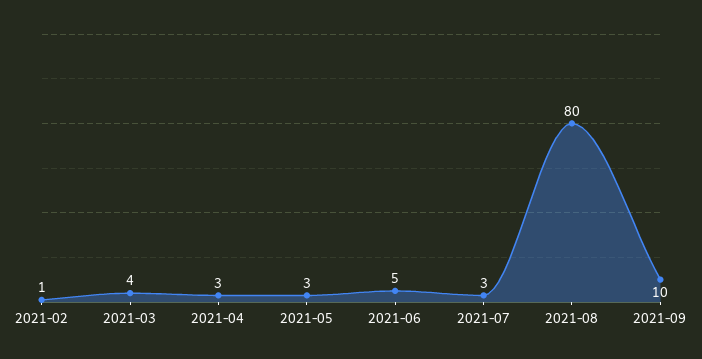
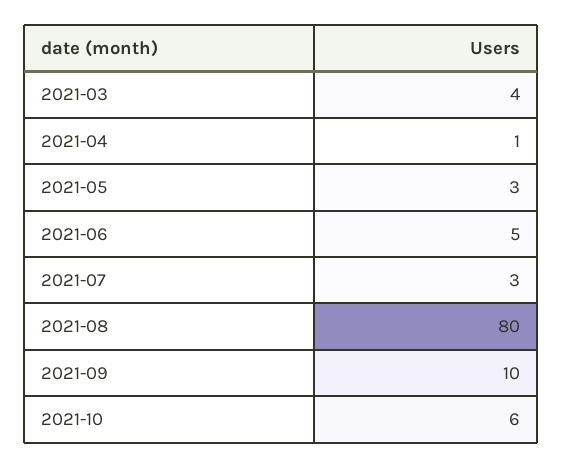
2021-02: 1 -> none
2021-04: 3 -> 1
2021-10: none -> 6

